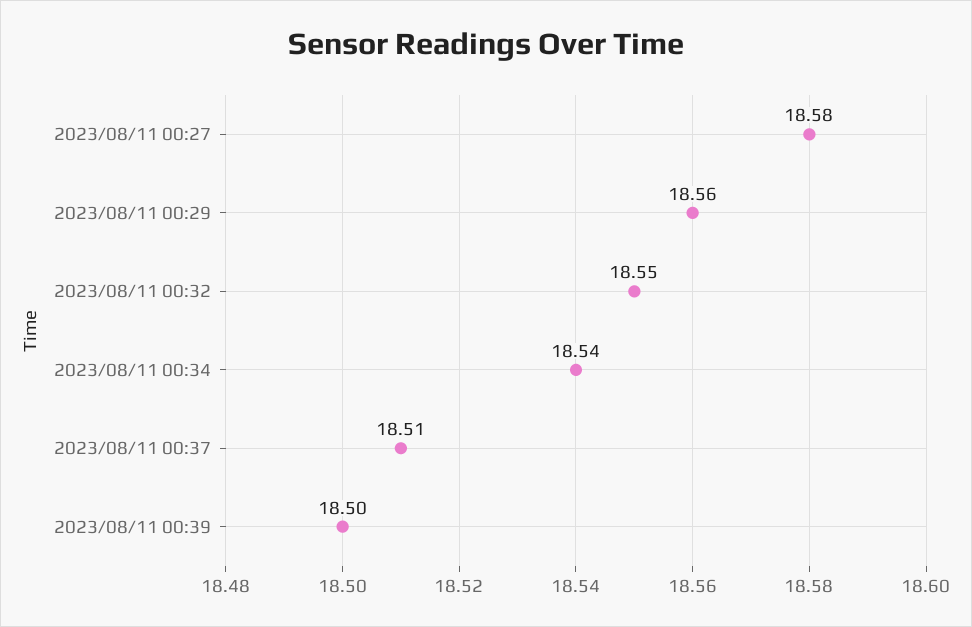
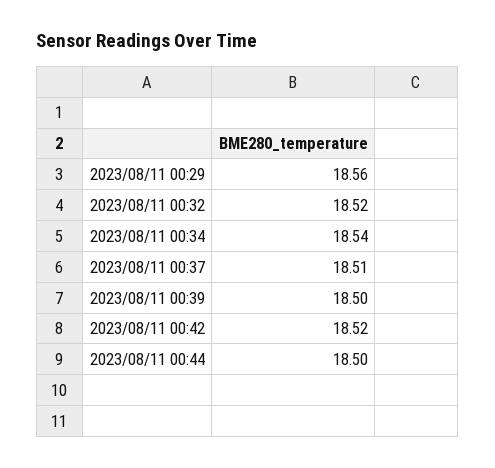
2023/08/11 00:27: 18.58 -> none
2023/08/11 00:32: 18.55 -> 18.52
2023/08/11 00:42: none -> 18.52
2023/08/11 00:44: none -> 18.5

